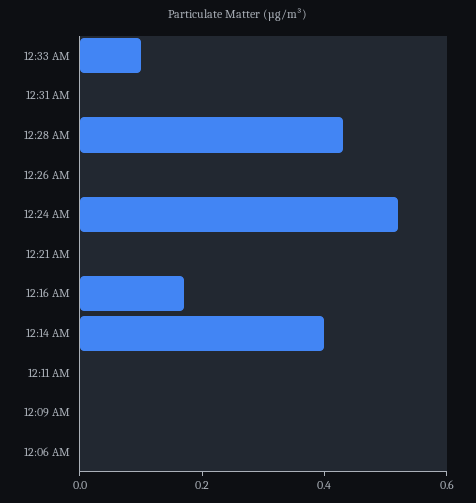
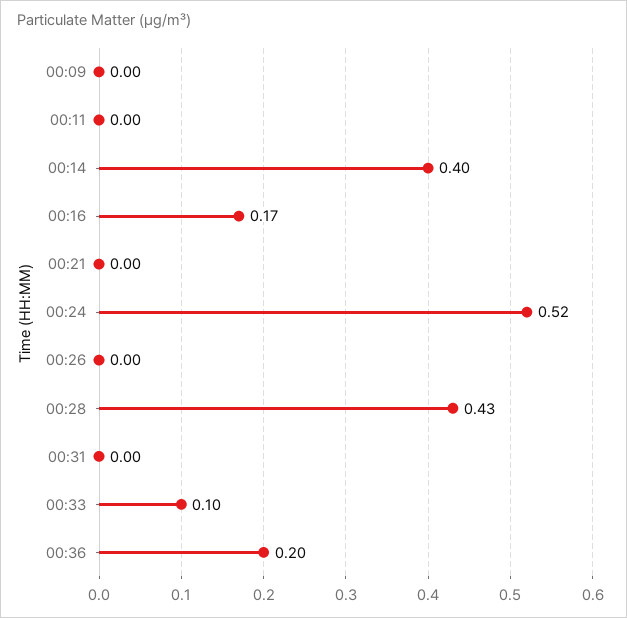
12:06 AM: 0 -> none
00:36: none -> 0.2

